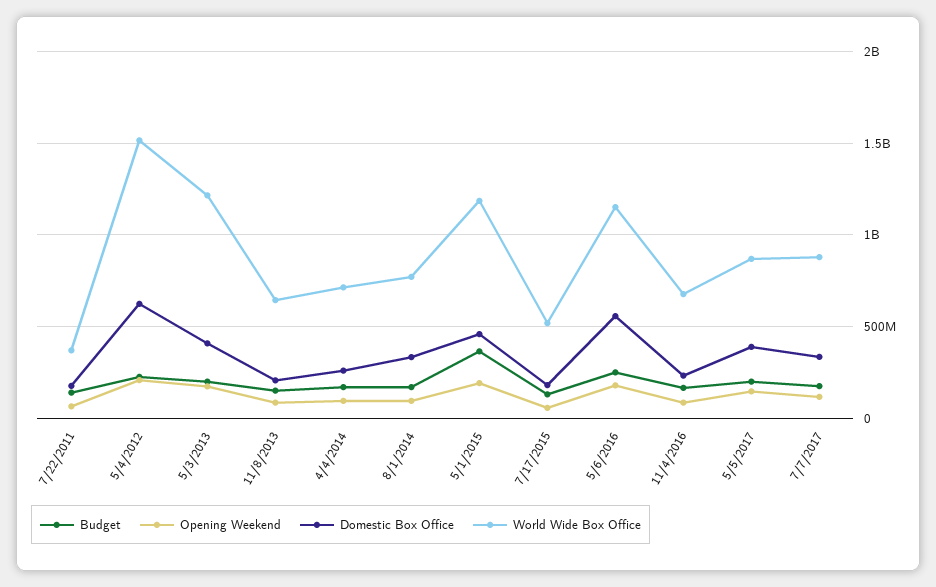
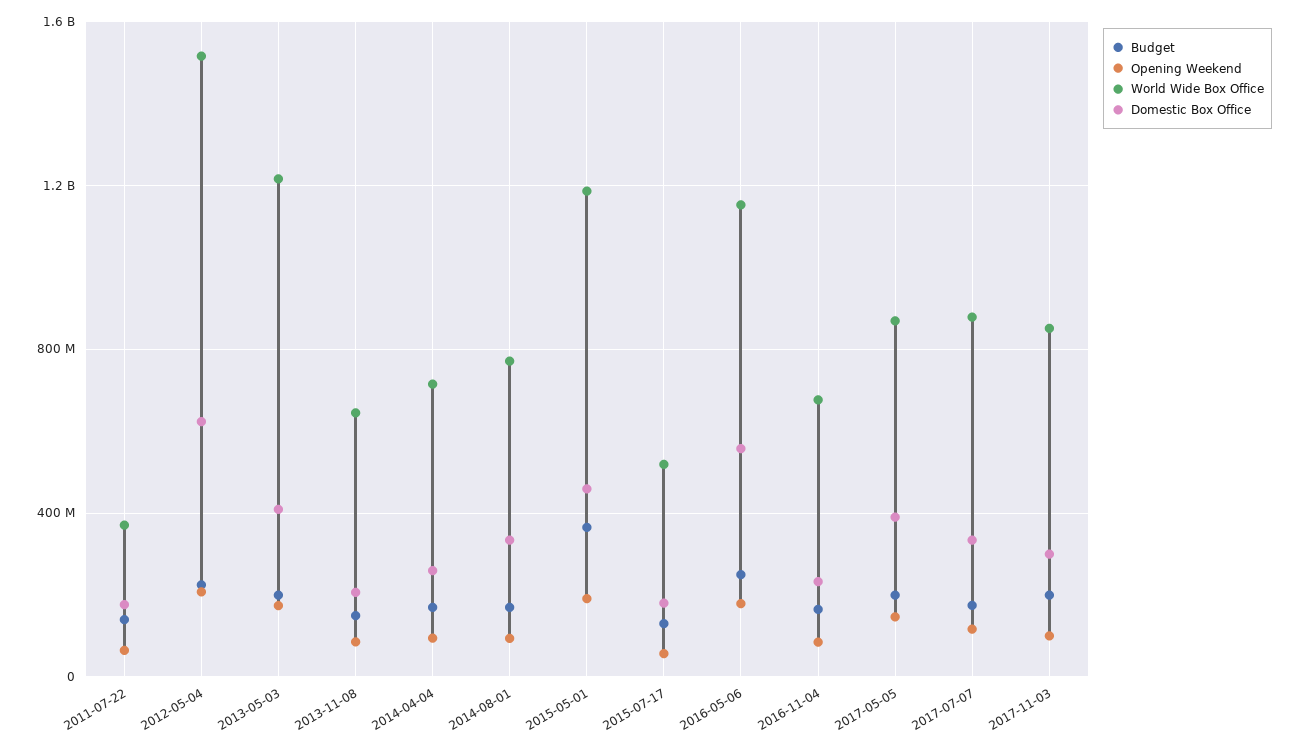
Budget, 2017-11-03: none -> 200000000
Opening Weekend, 2017-11-03: none -> 100000000
World Wide Box Office, 2017-11-03: none -> 850000000
Domestic Box Office, 2017-11-03: none -> 300000000

